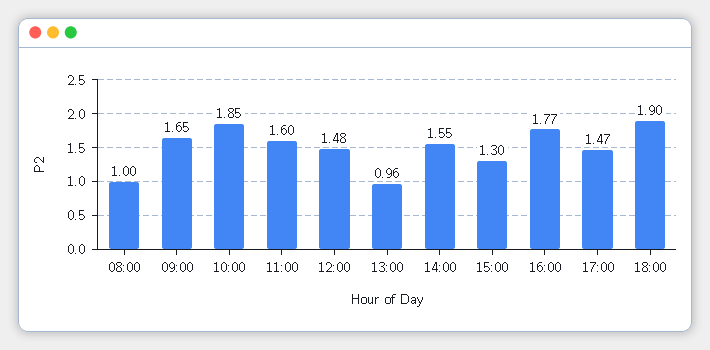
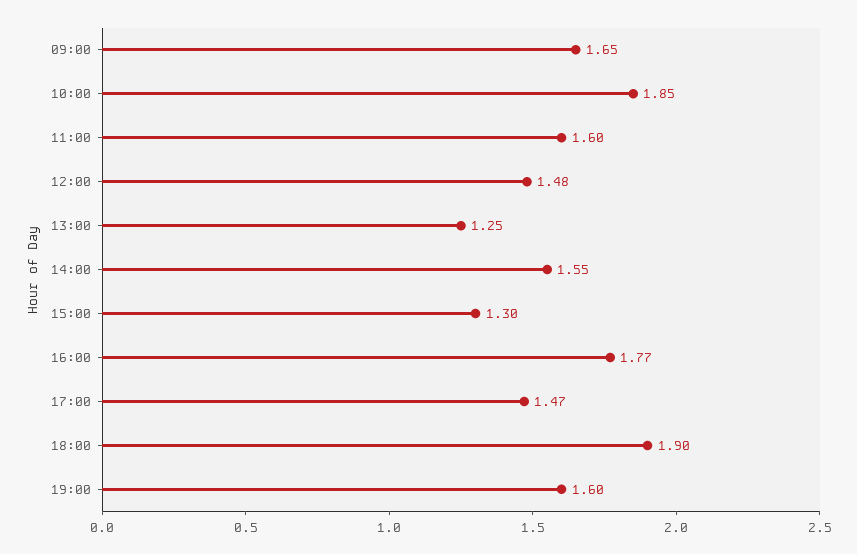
08:00: 1 -> none
13:00: 0.96 -> 1.25
19:00: none -> 1.6

